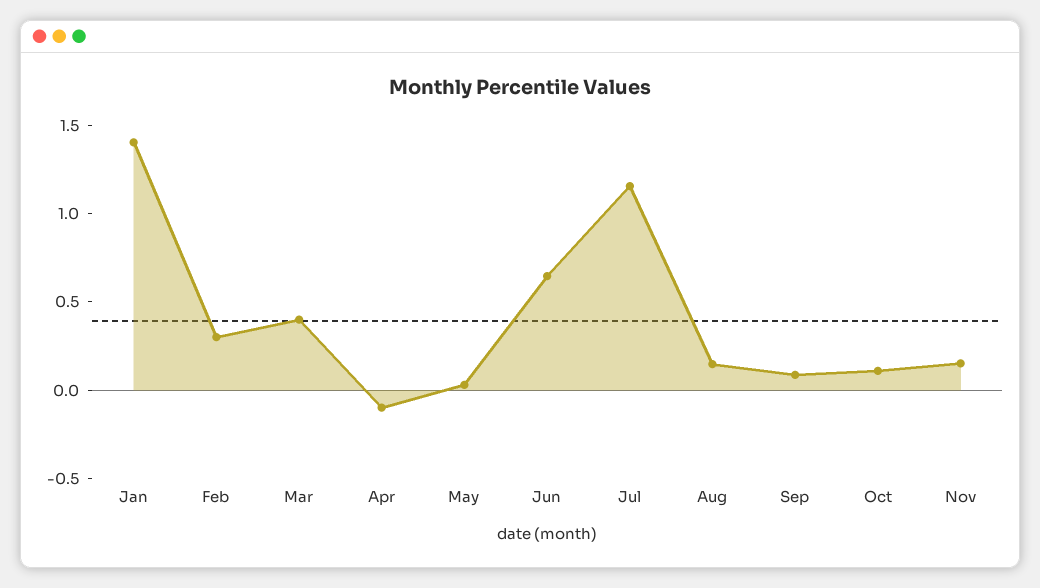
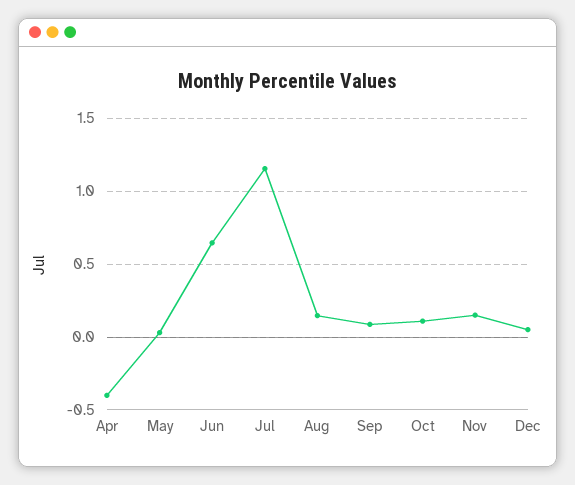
Jan: 1.4 -> none
Feb: 0.3 -> none
Mar: 0.4 -> none
Apr: -0.1 -> -0.4
Dec: none -> 0.05

